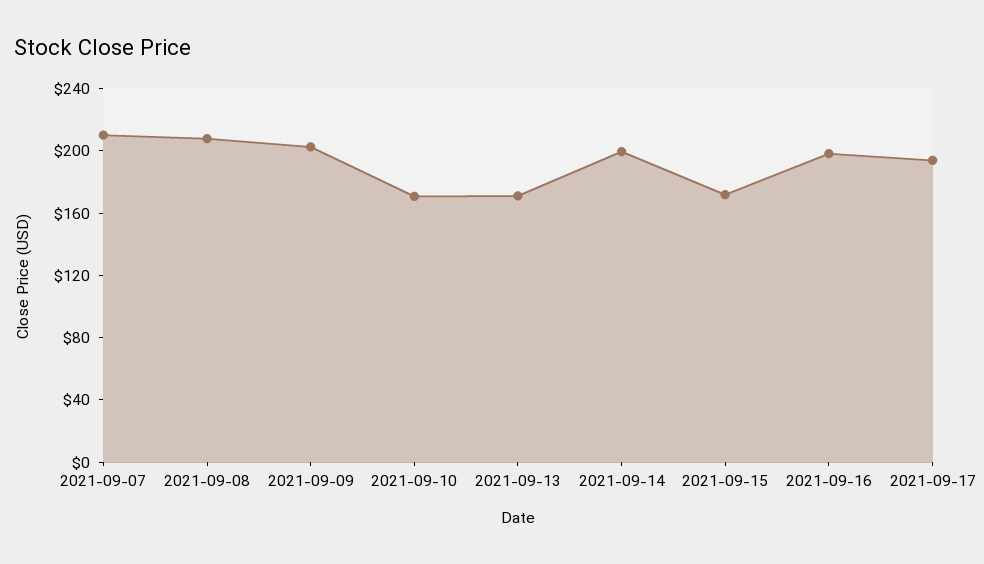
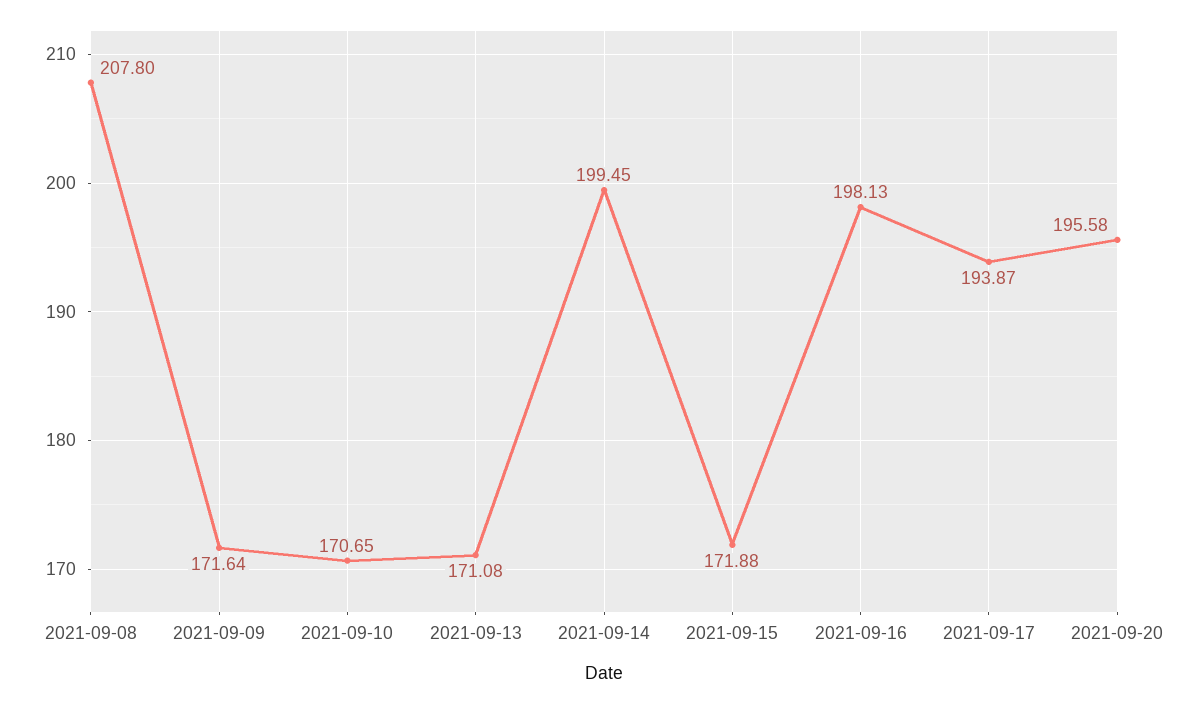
2021-09-07: 210 -> none
2021-09-09: 200 -> 171.64
2021-09-20: none -> 195.58

